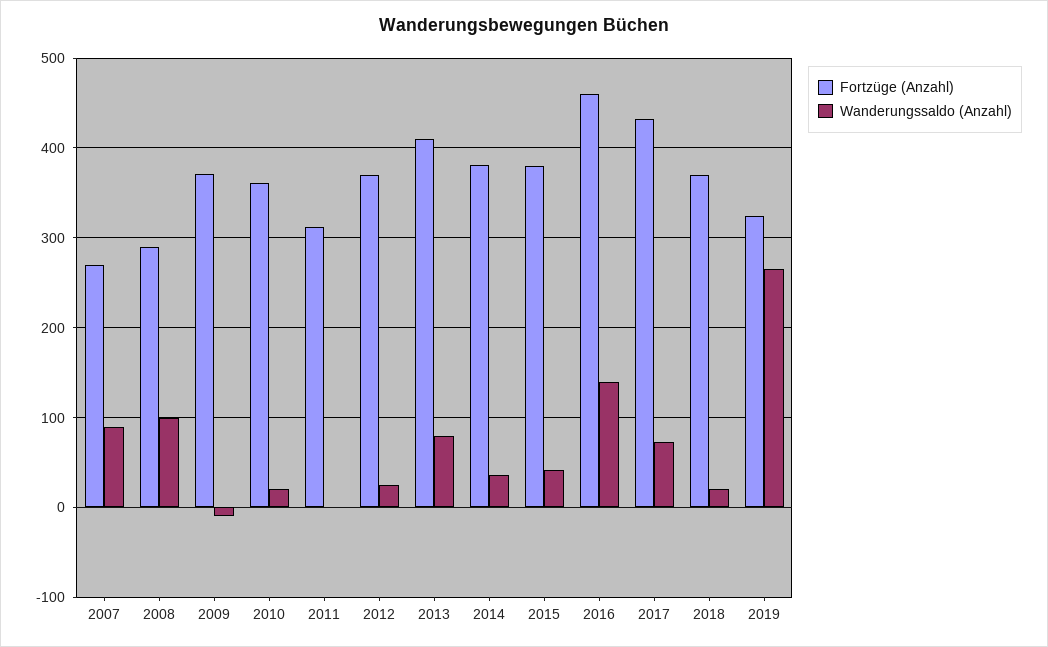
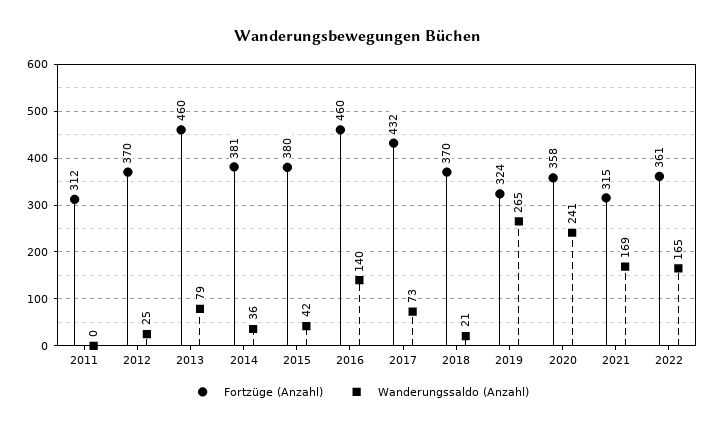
Fortzüge (Anzahl), 2007: 270 -> none
Wanderungssaldo (Anzahl), 2007: 90 -> none
Fortzüge (Anzahl), 2008: 290 -> none
Wanderungssaldo (Anzahl), 2008: 100 -> none
Fortzüge (Anzahl), 2009: 370 -> none
Wanderungssaldo (Anzahl), 2009: -10 -> none
Fortzüge (Anzahl), 2010: 360 -> none
Wanderungssaldo (Anzahl), 2010: 20 -> none
Fortzüge (Anzahl), 2013: 410 -> 460
Fortzüge (Anzahl), 2020: none -> 358
Wanderungssaldo (Anzahl), 2020: none -> 241
Fortzüge (Anzahl), 2021: none -> 315
Wanderungssaldo (Anzahl), 2021: none -> 169
Fortzüge (Anzahl), 2022: none -> 361
Wanderungssaldo (Anzahl), 2022: none -> 165

